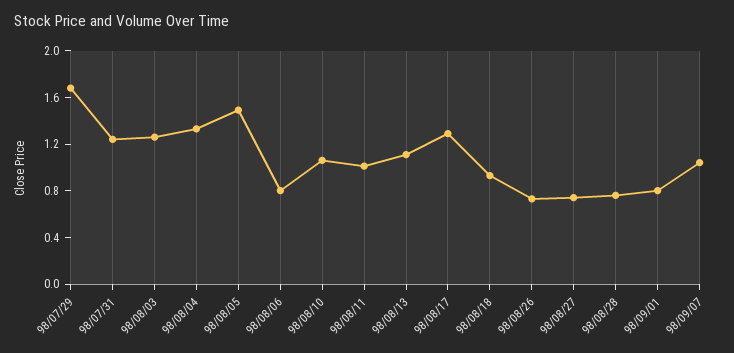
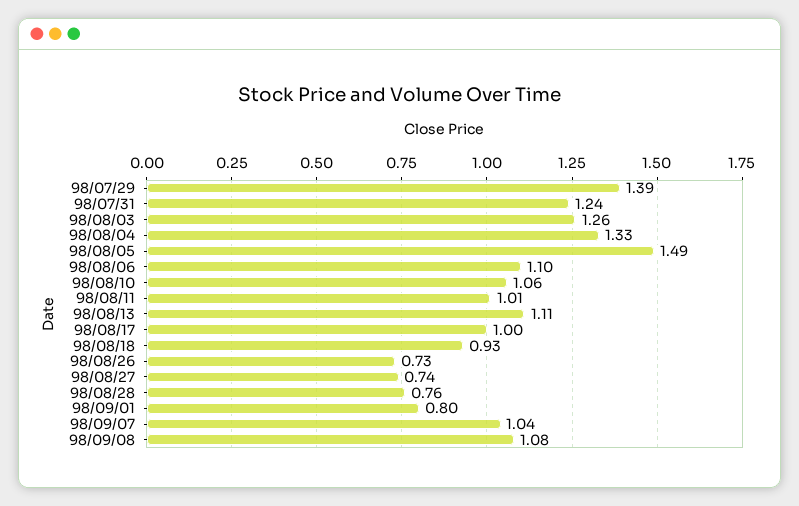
98/07/29: 1.7 -> 1.39
98/08/06: 0.8 -> 1.1
98/08/17: 1.3 -> 1
98/09/08: none -> 1.08

